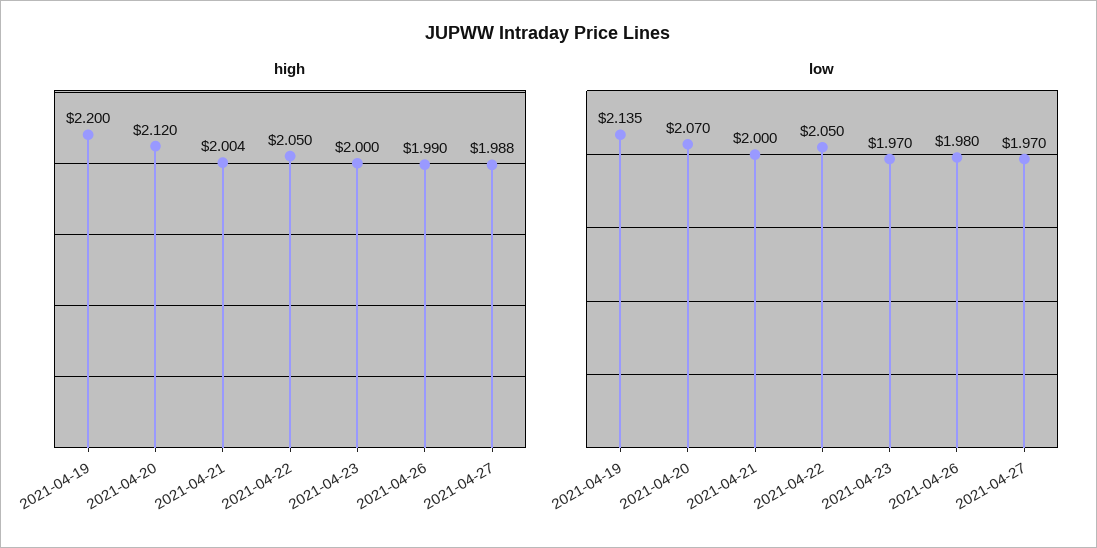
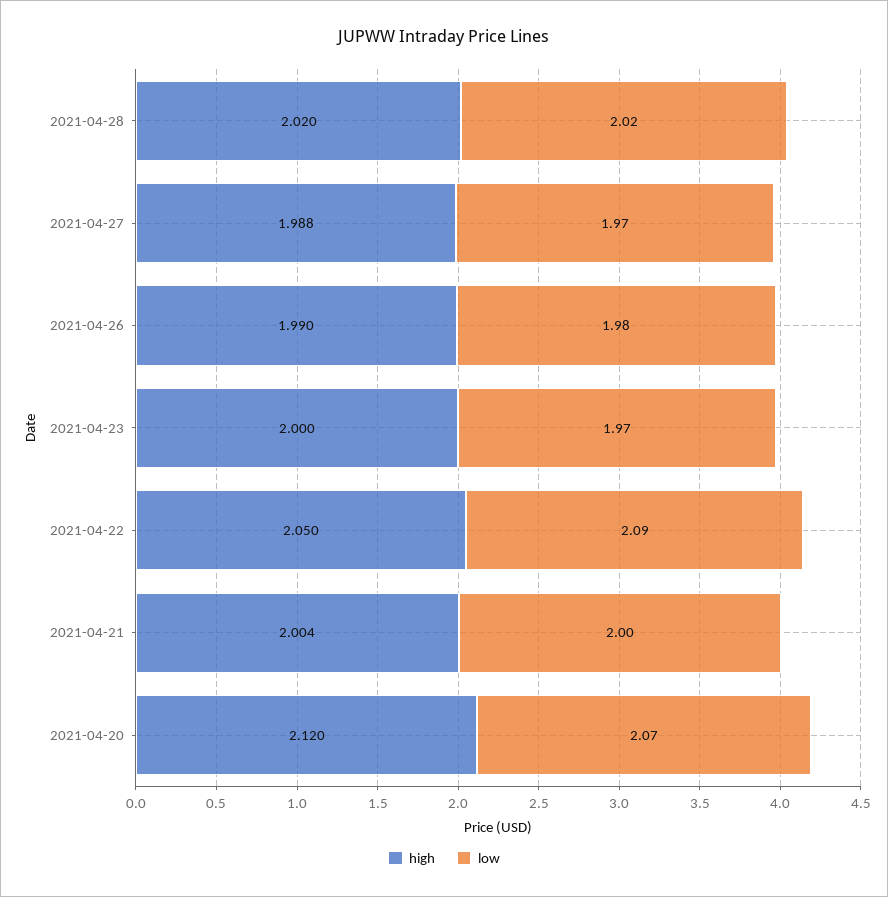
high, 2021-04-19: 2.2 -> none
low, 2021-04-19: 2.135 -> none
low, 2021-04-22: 2.05 -> 2.09
high, 2021-04-28: none -> 2.02
low, 2021-04-28: none -> 2.02

